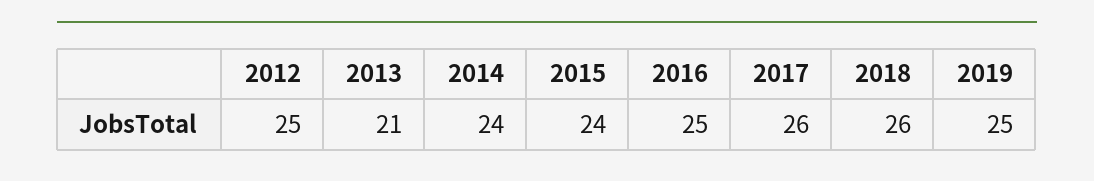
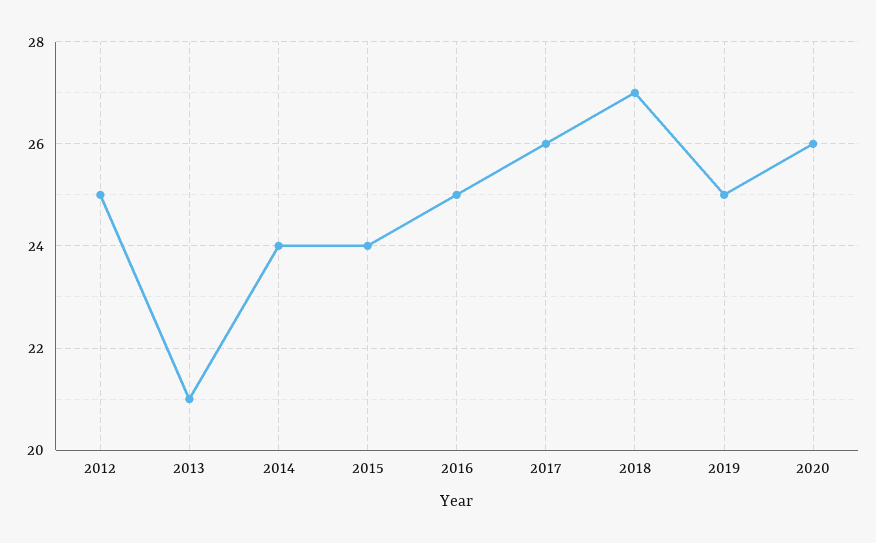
2018: 26 -> 27
2020: none -> 26

